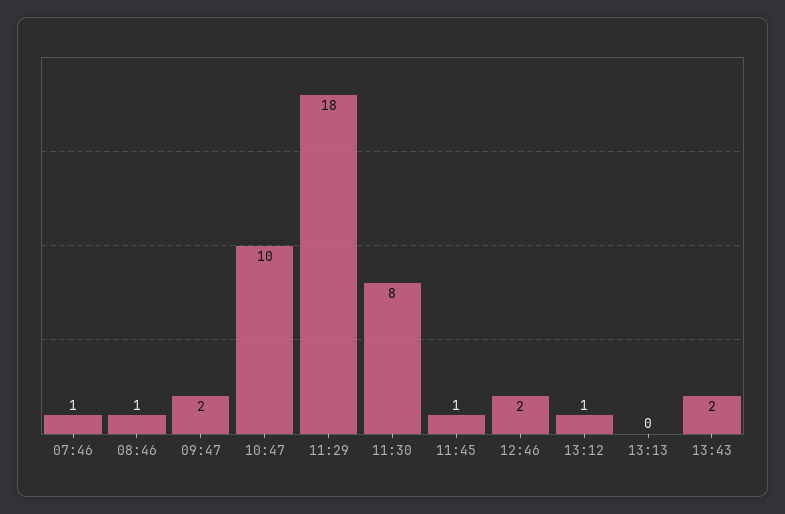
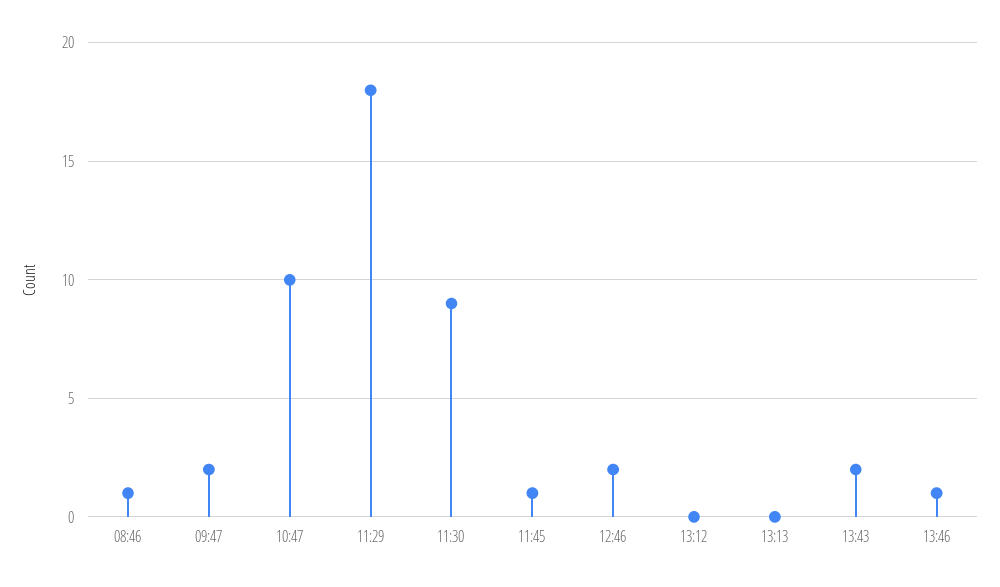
07:46: 1 -> none
11:30: 8 -> 9
13:12: 1 -> 0
13:46: none -> 1

